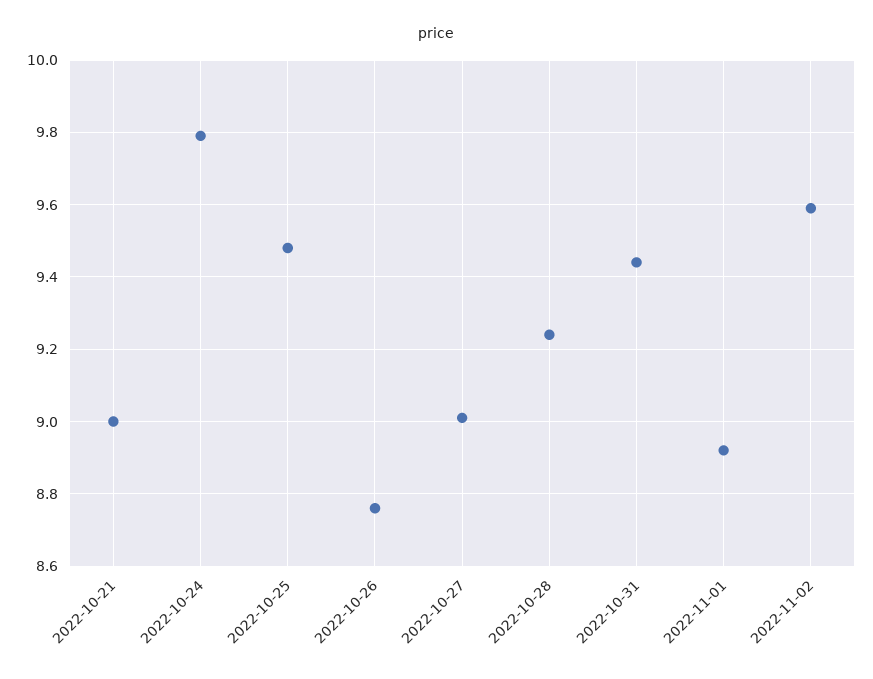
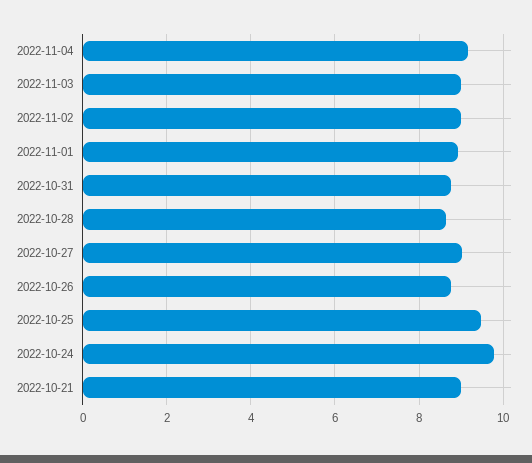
2022-10-28: 9.25 -> 8.6
2022-10-31: 9.45 -> 8.8
2022-11-02: 9.6 -> 9
2022-11-04: none -> 9.2
2022-11-03: none -> 9

